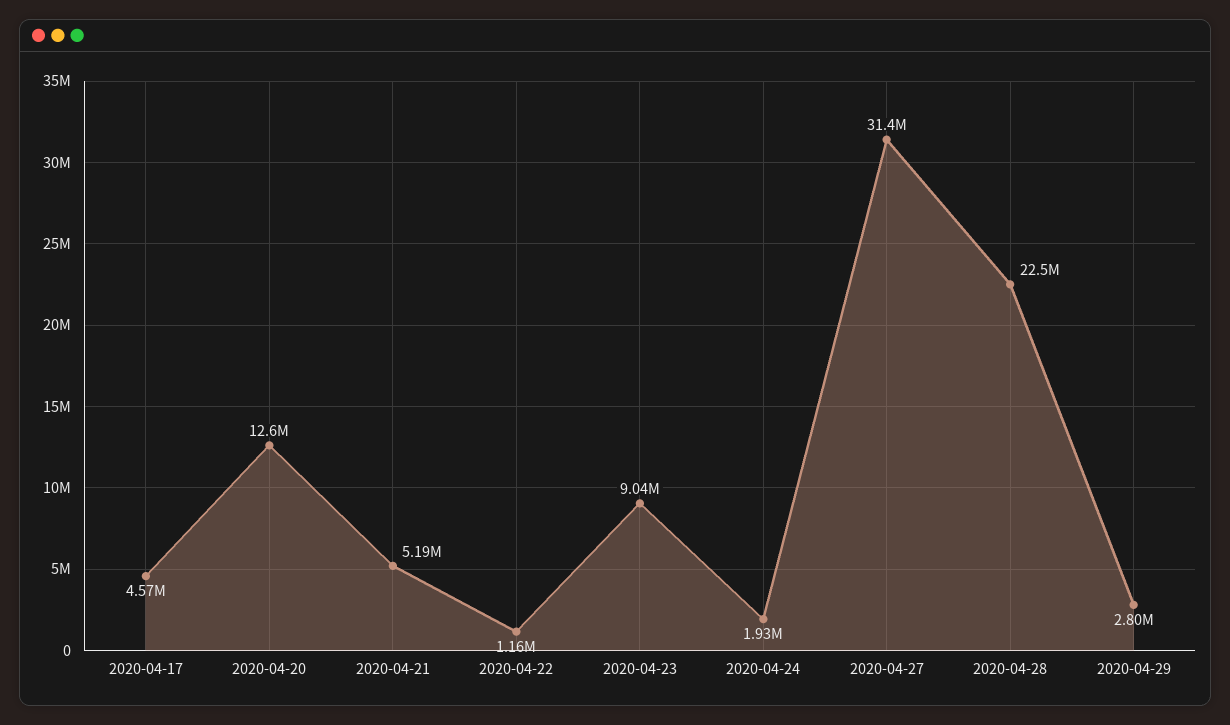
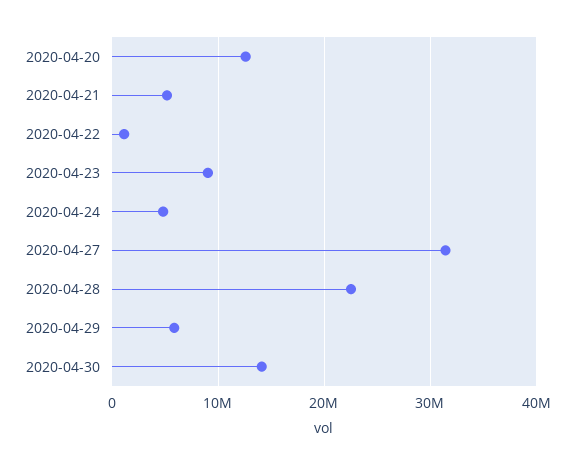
2020-04-17: 4570000 -> none
2020-04-24: 1930000 -> 5000000
2020-04-29: 2800000 -> 6000000
2020-04-30: none -> 14000000

